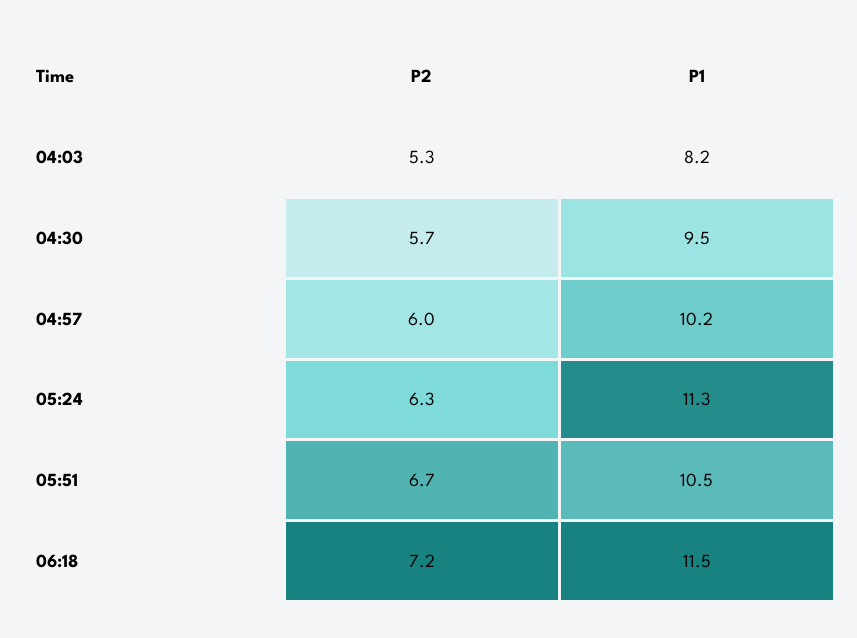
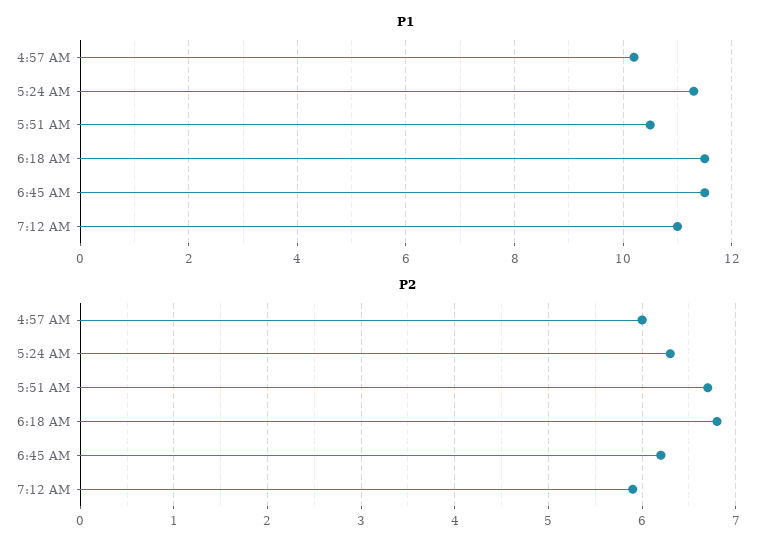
P2, 04:03: 5.3 -> none
P1, 04:03: 8.2 -> none
P2, 04:30: 5.7 -> none
P1, 04:30: 9.5 -> none
P2, 06:18: 7.2 -> 6.8
P1, 6:45 AM: none -> 11.5
P1, 7:12 AM: none -> 11
P2, 6:45 AM: none -> 6.2
P2, 7:12 AM: none -> 5.9

